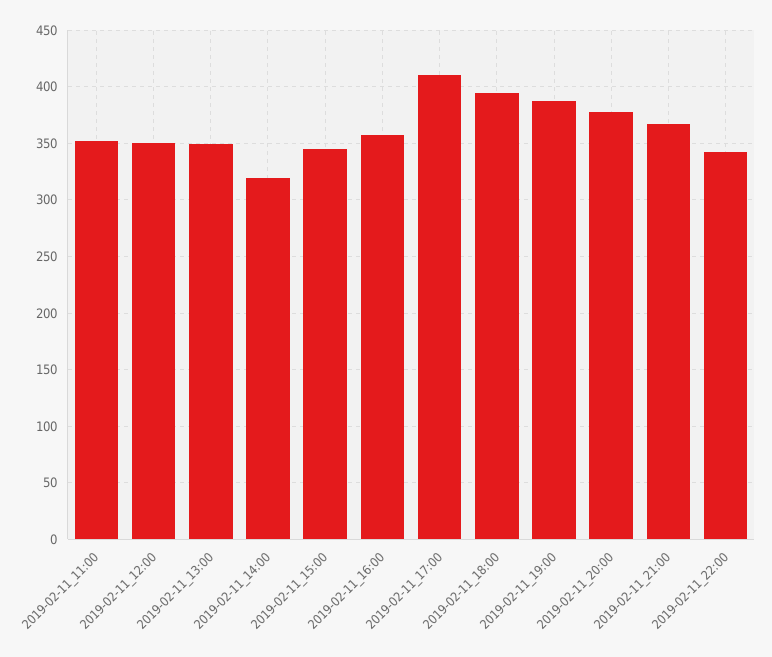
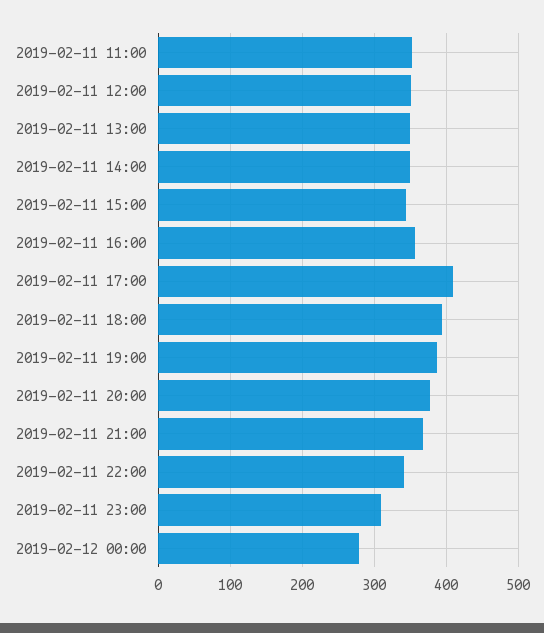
2019-02-11_14:00: 320 -> 350
2019-02-11 23:00: none -> 310
2019-02-12 00:00: none -> 280

